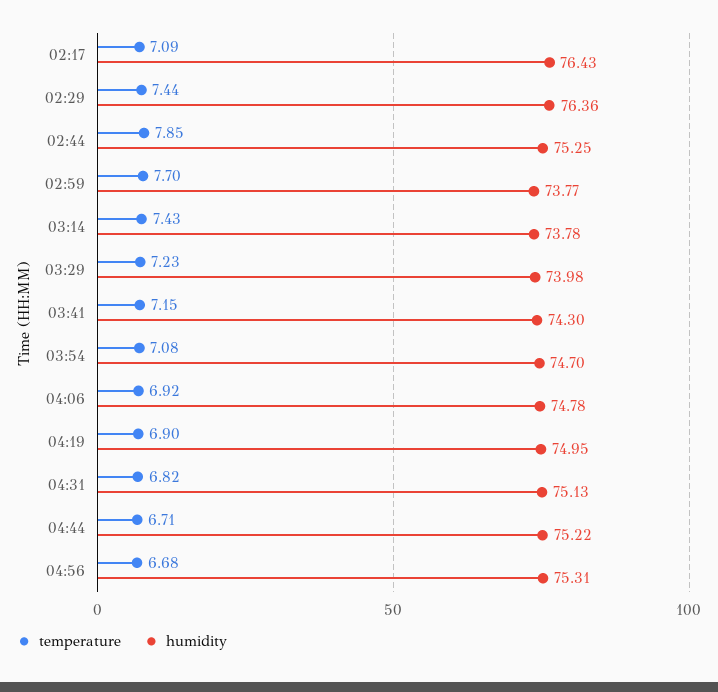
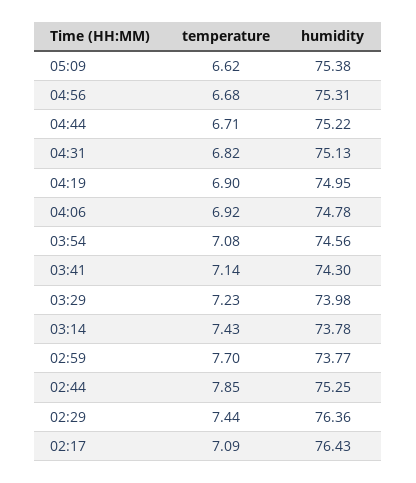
temperature, 03:41: 7.15 -> 7.14
humidity, 03:54: 74.7 -> 74.56
temperature, 05:09: none -> 6.62
humidity, 05:09: none -> 75.38

